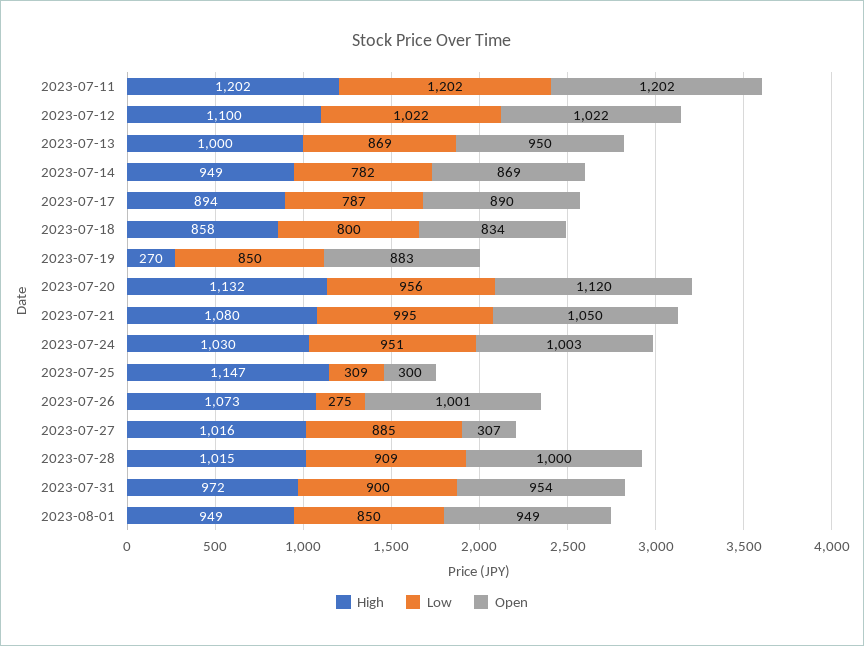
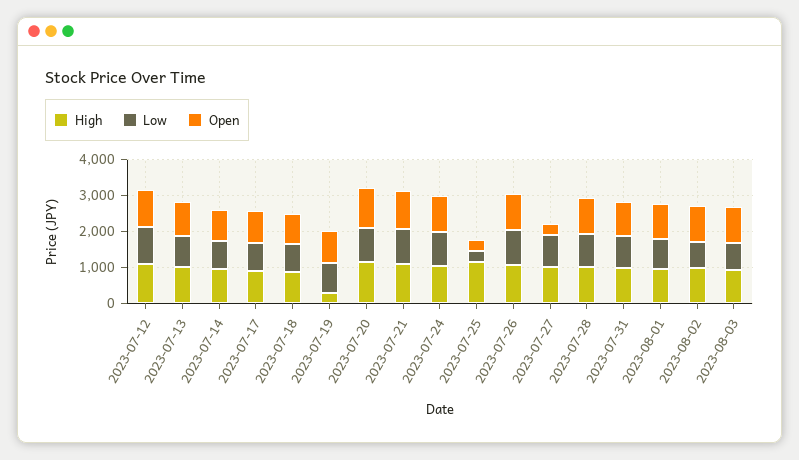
High, 2023-07-11: 1202 -> none
Low, 2023-07-11: 1202 -> none
Open, 2023-07-11: 1202 -> none
Low, 2023-07-26: 275 -> 1000
High, 2023-08-02: none -> 1000
Low, 2023-08-02: none -> 750
Open, 2023-08-02: none -> 1000
High, 2023-08-03: none -> 1000
Low, 2023-08-03: none -> 750
Open, 2023-08-03: none -> 1000

